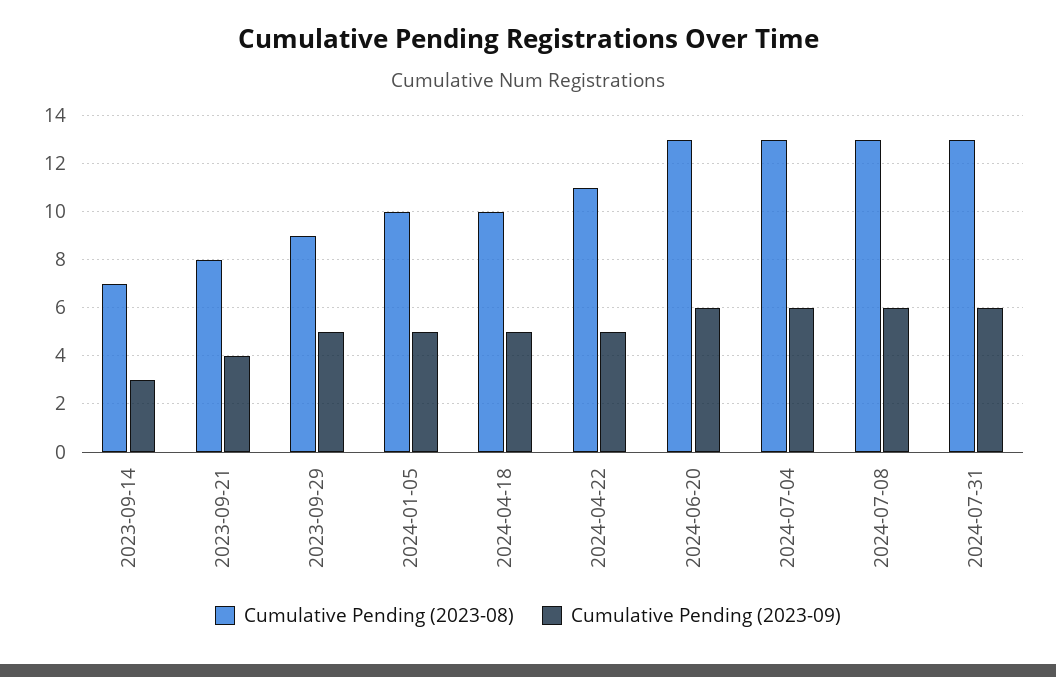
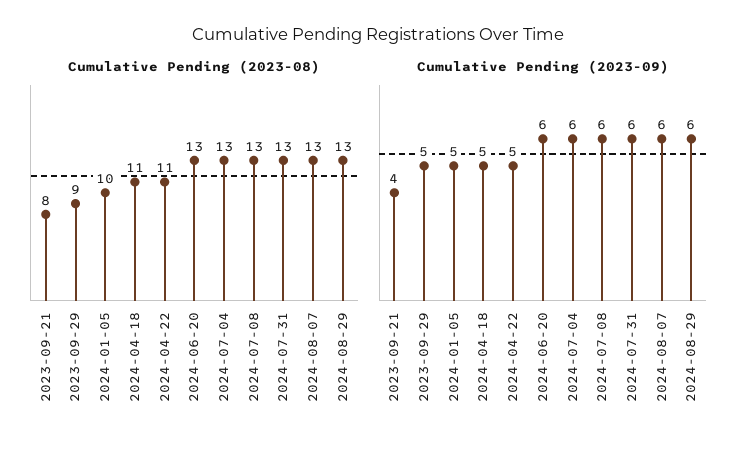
Cumulative Pending (2023-08), 2023-09-14: 7 -> none
Cumulative Pending (2023-09), 2023-09-14: 3 -> none
Cumulative Pending (2023-08), 2024-04-18: 10 -> 11
Cumulative Pending (2023-08), 2024-08-07: none -> 13
Cumulative Pending (2023-08), 2024-08-29: none -> 13
Cumulative Pending (2023-09), 2024-08-07: none -> 6
Cumulative Pending (2023-09), 2024-08-29: none -> 6

